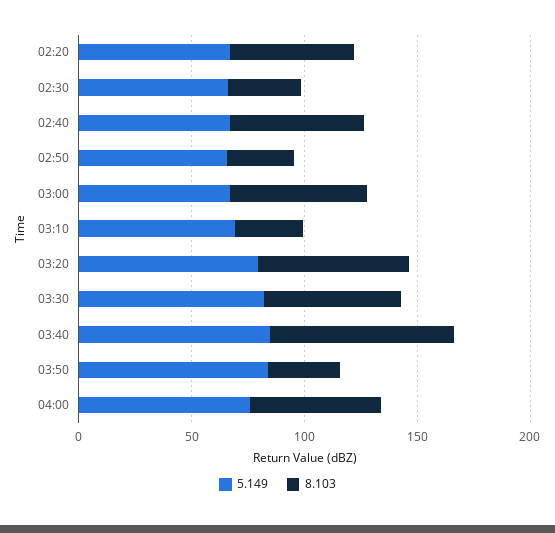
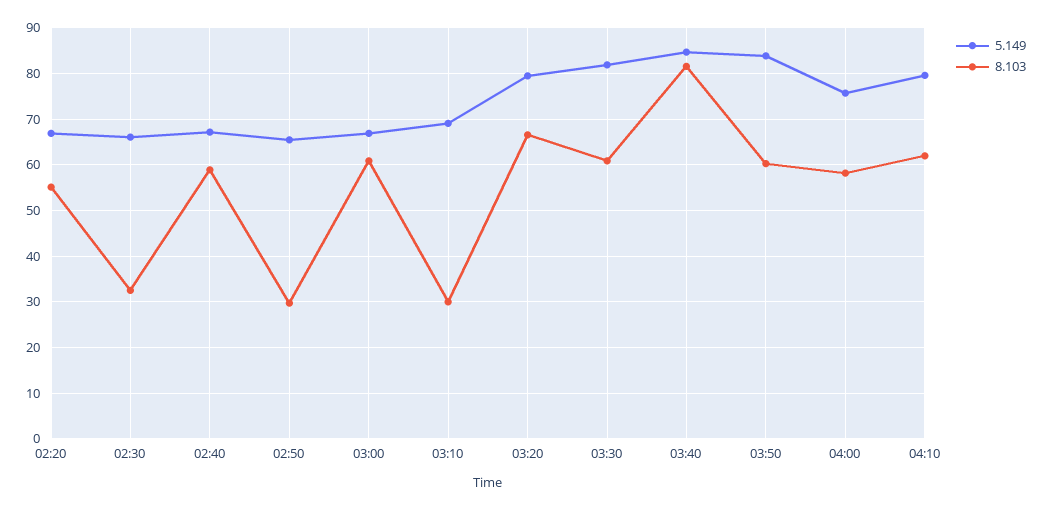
8.103, 03:50: 30 -> 60
5.149, 04:10: none -> 80
8.103, 04:10: none -> 62

